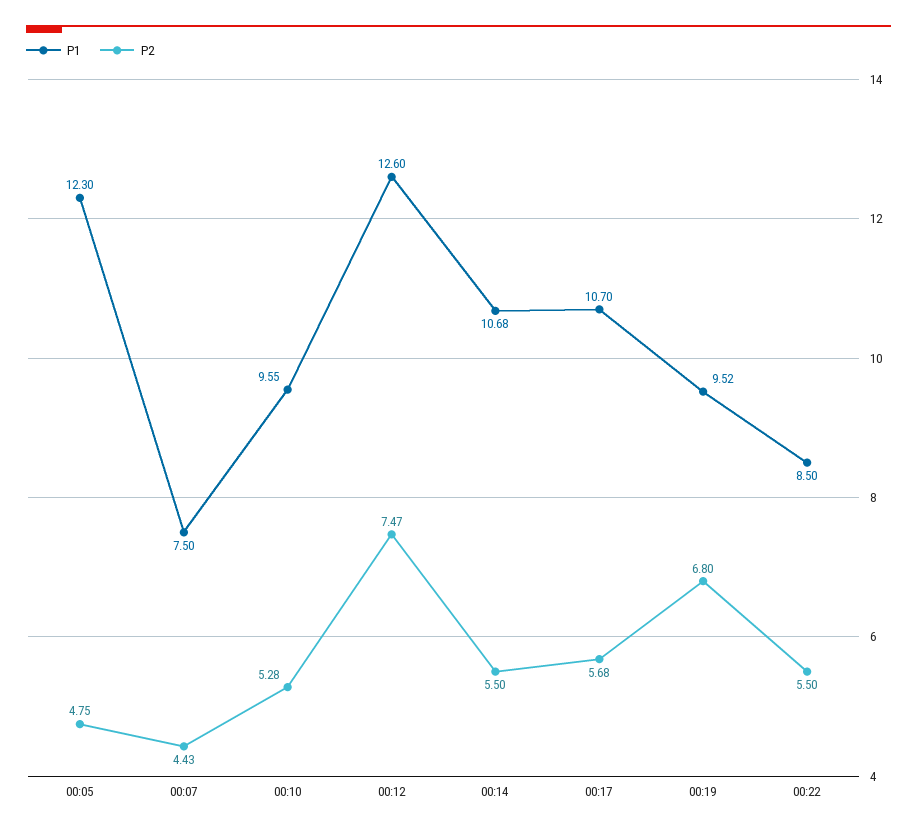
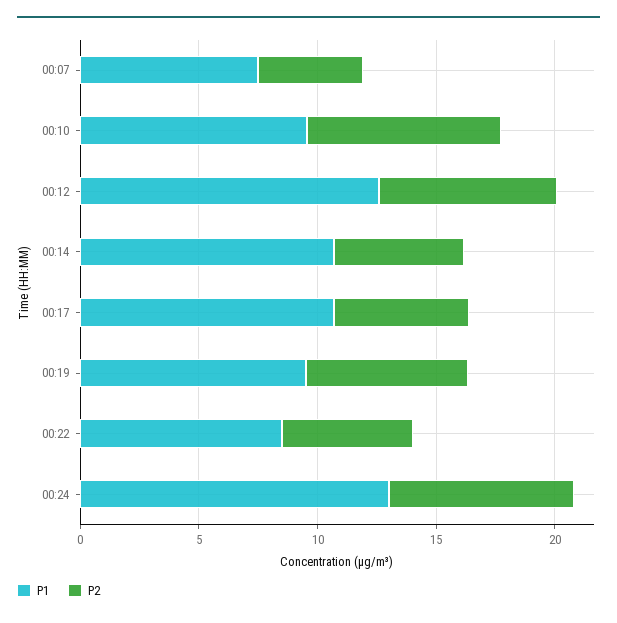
P1, 00:05: 12.3 -> none
P2, 00:05: 4.75 -> none
P2, 00:10: 5.28 -> 8
P1, 00:24: none -> 13
P2, 00:24: none -> 8

